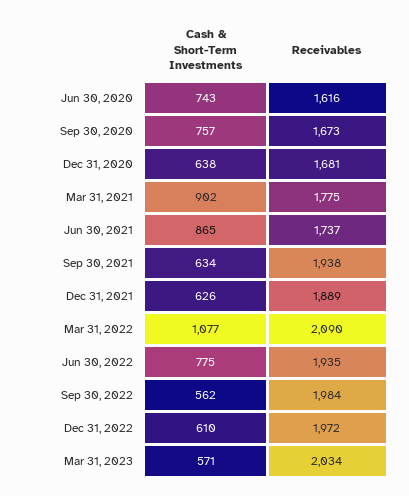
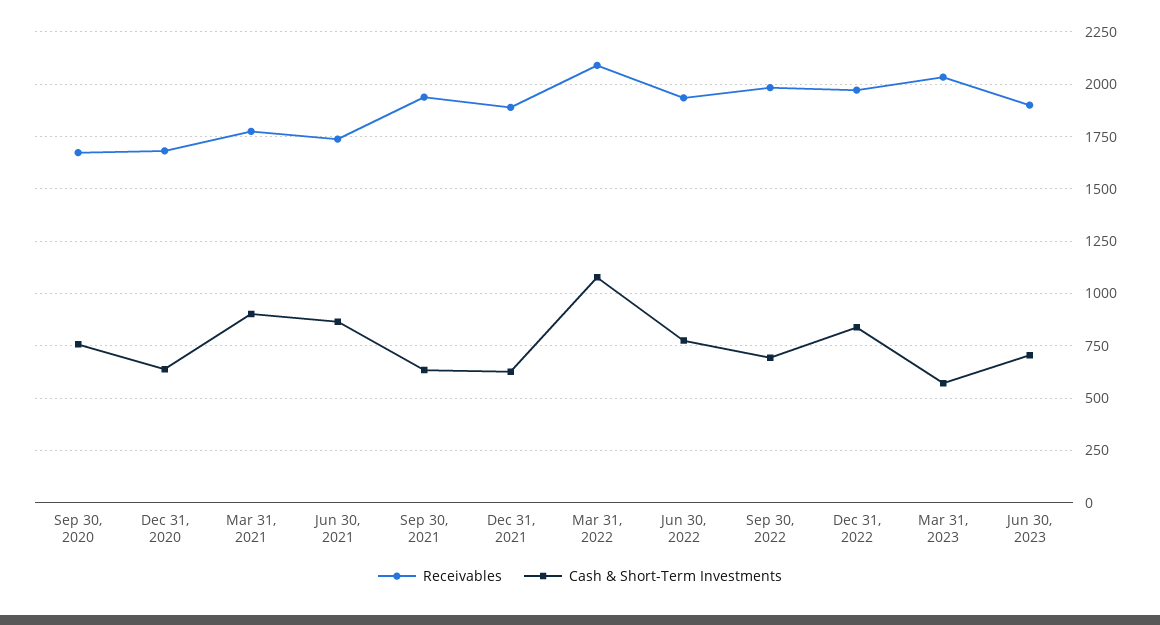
Cash & Short-Term Investments, Jun 30, 2020: 743 -> none
Receivables, Jun 30, 2020: 1616 -> none
Cash & Short-Term Investments, Sep 30, 2022: 562 -> 700
Cash & Short-Term Investments, Dec 31, 2022: 610 -> 850
Receivables, Jun 30, 2023: none -> 1900
Cash & Short-Term Investments, Jun 30, 2023: none -> 700

